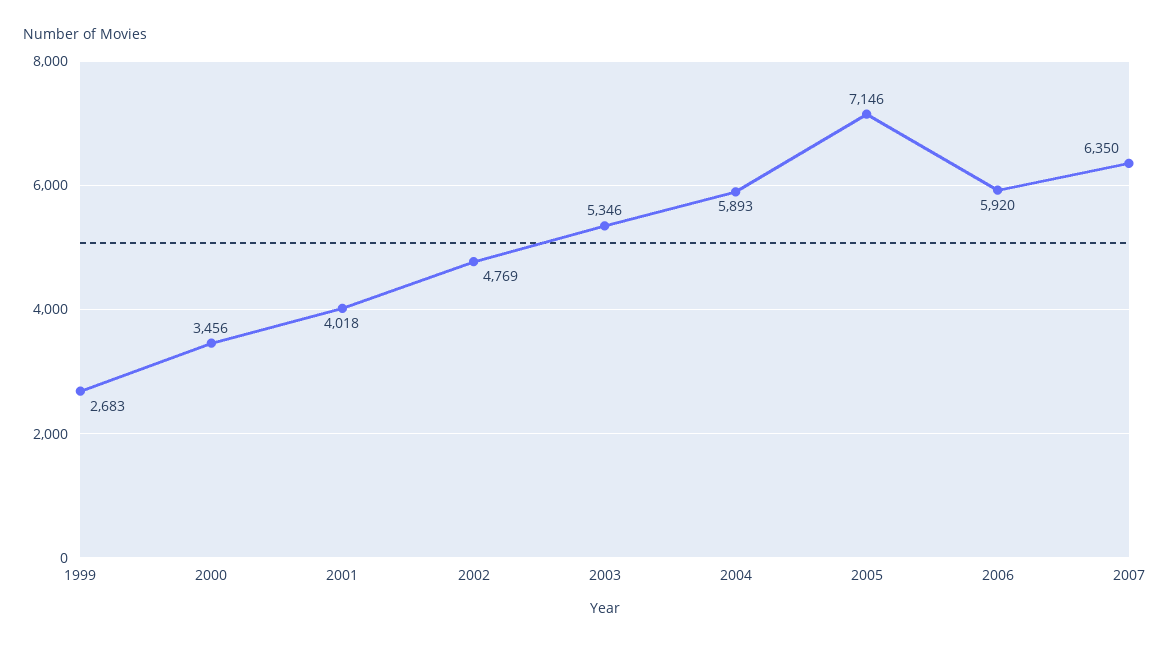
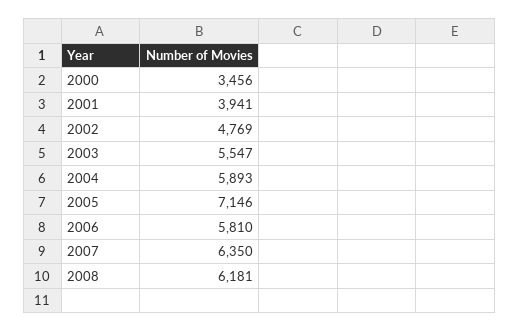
1999: 2683 -> none
2001: 4018 -> 3941
2003: 5346 -> 5547
2006: 5920 -> 5810
2008: none -> 6181

